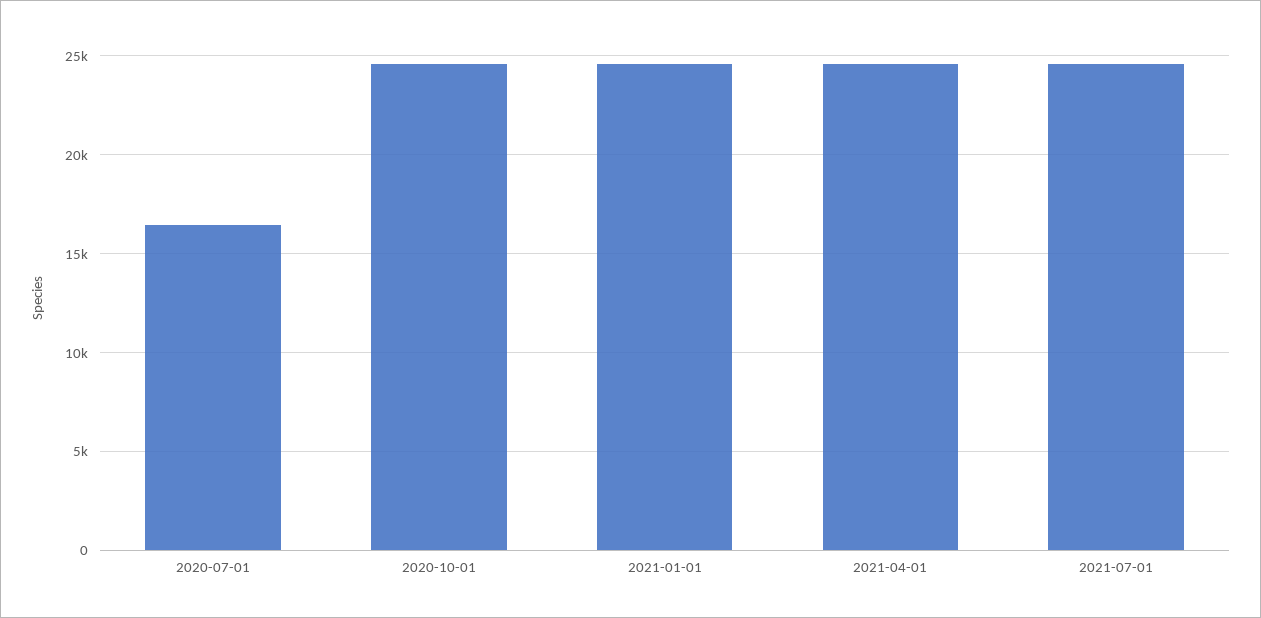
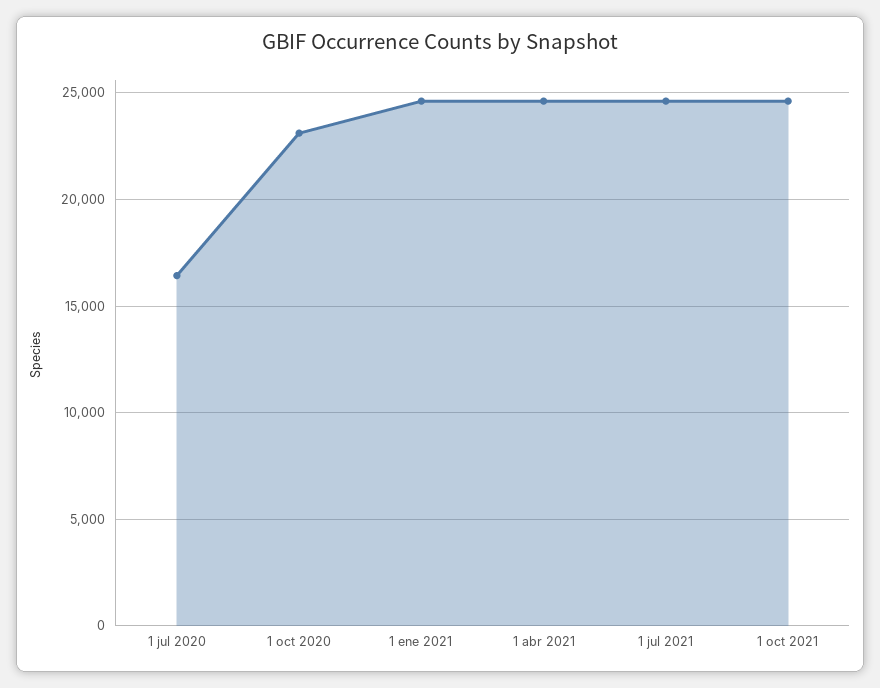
2020-10-01: 24500 -> 23000
1 oct 2021: none -> 24500

